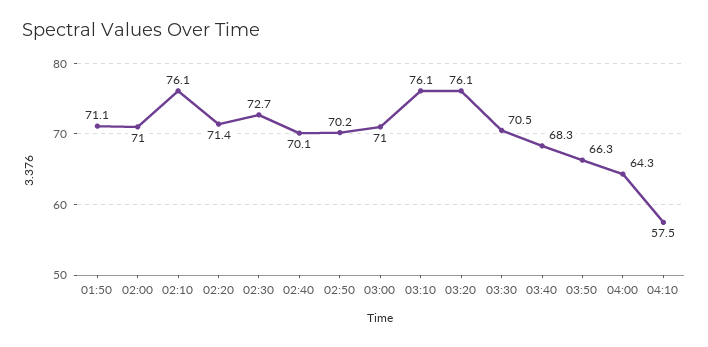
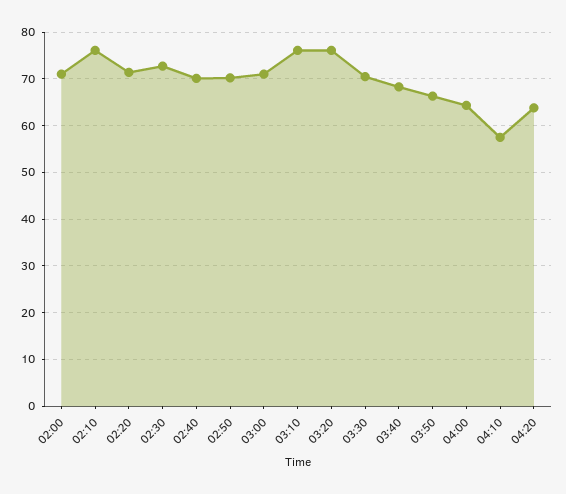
01:50: 71.1 -> none
04:20: none -> 64

